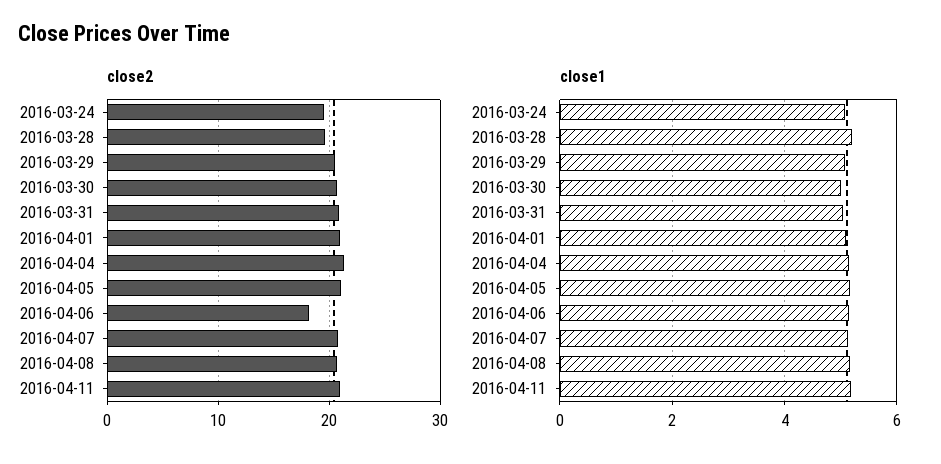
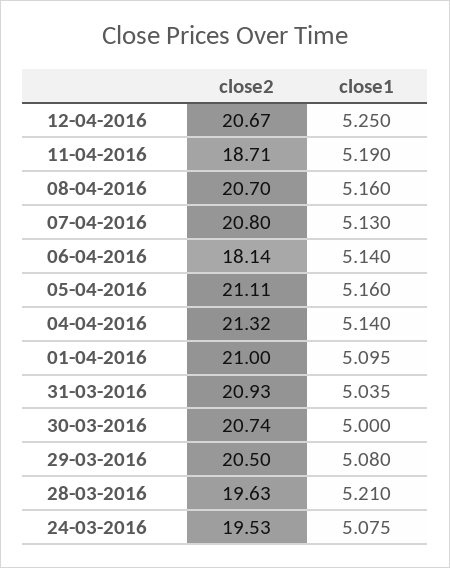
close2, 2016-04-11: 21 -> 18.71
close2, 12-04-2016: none -> 20.67
close1, 12-04-2016: none -> 5.25

